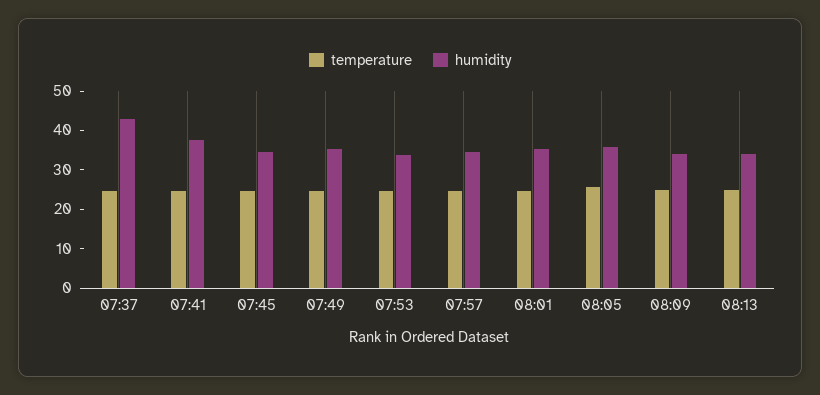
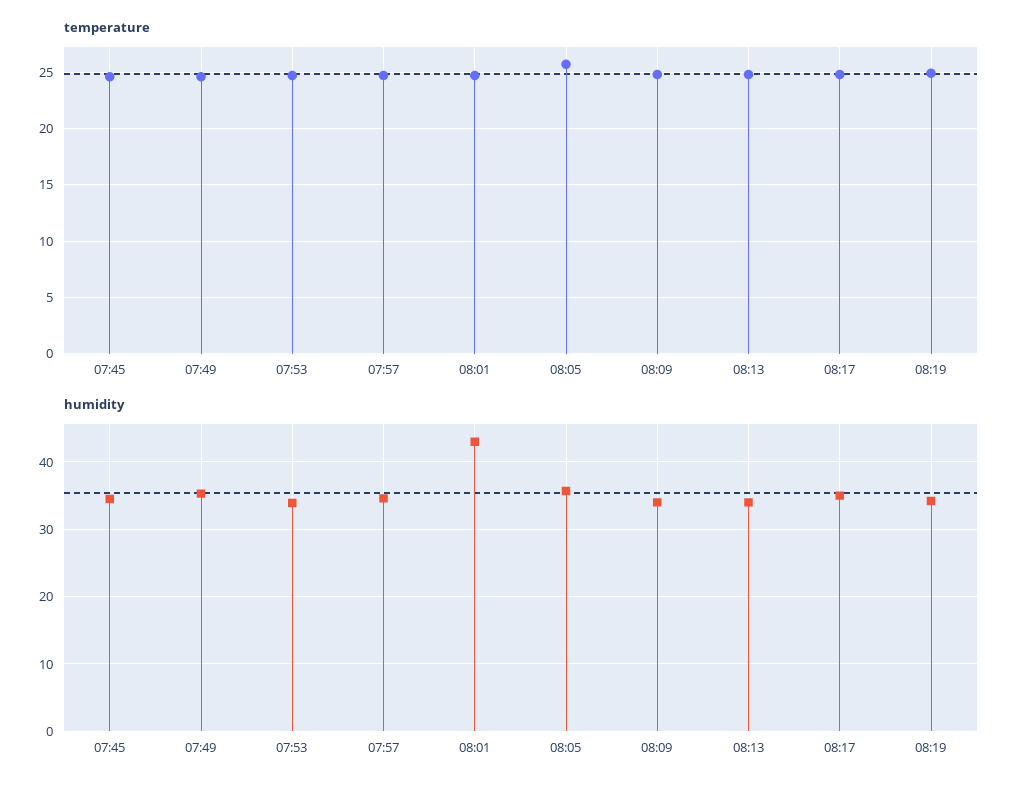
temperature, 07:37: 25 -> none
humidity, 07:37: 42.5 -> none
temperature, 07:41: 25 -> none
humidity, 07:41: 37.5 -> none
humidity, 08:01: 35 -> 43
temperature, 08:17: none -> 25
temperature, 08:19: none -> 25
humidity, 08:17: none -> 35
humidity, 08:19: none -> 34

